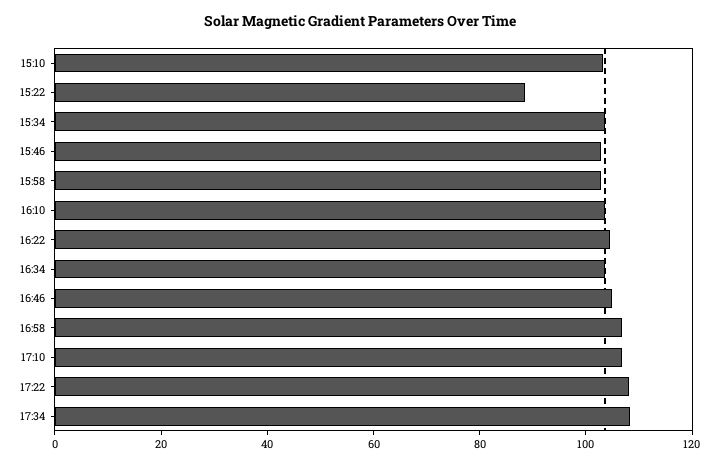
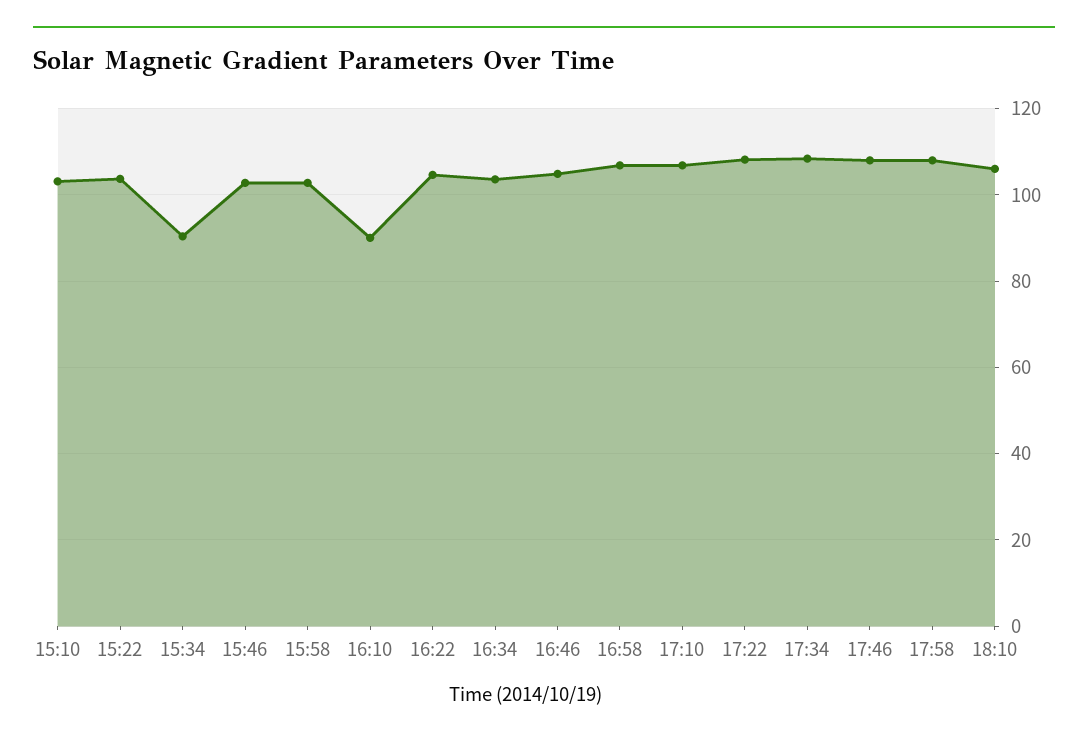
15:22: 90 -> 104
15:34: 105 -> 90
16:10: 105 -> 90
17:46: none -> 108
17:58: none -> 108
18:10: none -> 106

